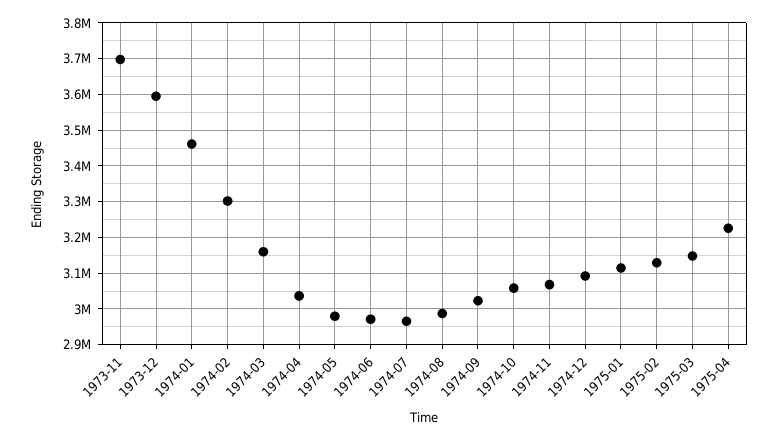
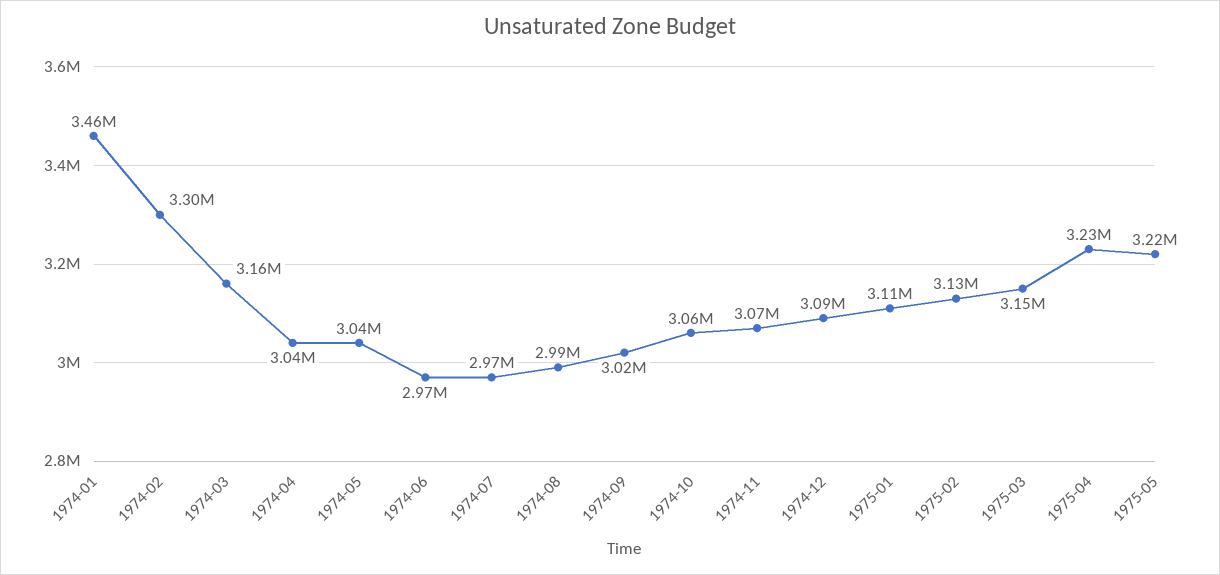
1973-11: 3700000 -> none
1973-12: 3600000 -> none
1974-05: 2980000 -> 3040000
1975-05: none -> 3220000

